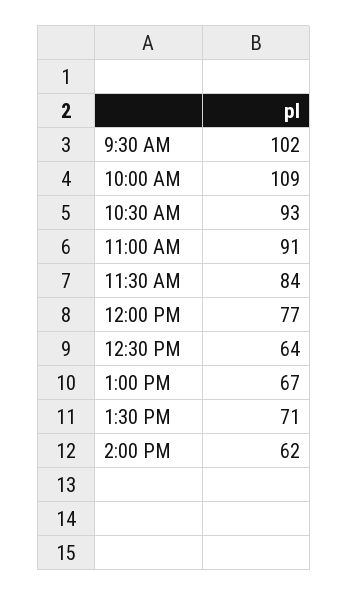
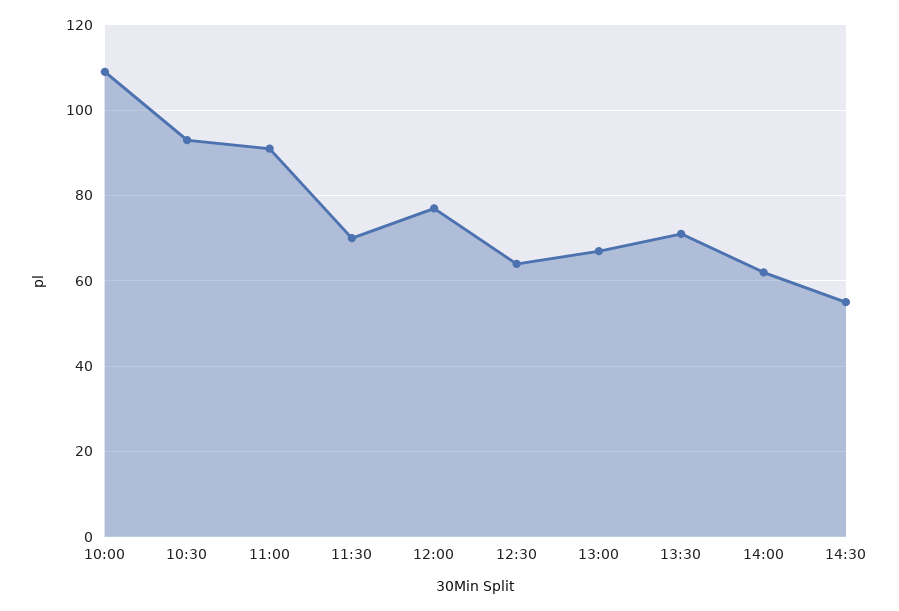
9:30 AM: 102 -> none
11:30 AM: 84 -> 70
14:30: none -> 55

